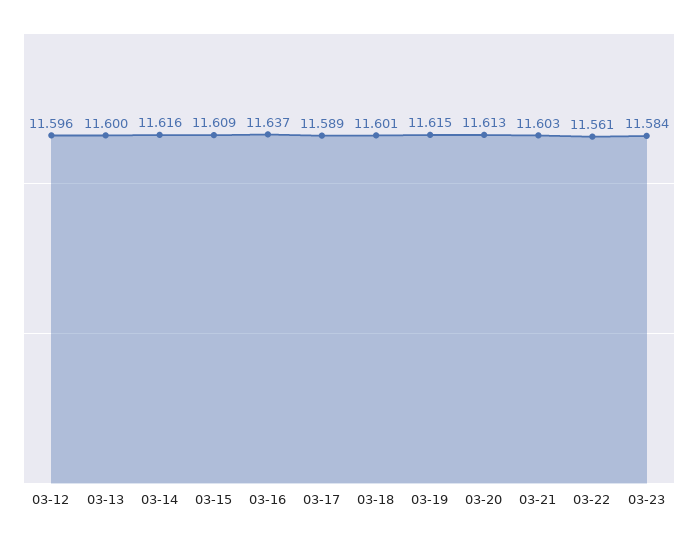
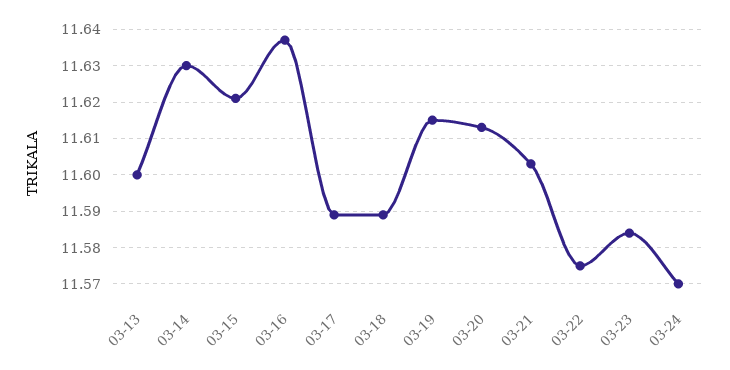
03-12: 11.596 -> none
03-14: 11.616 -> 11.63
03-15: 11.609 -> 11.62
03-18: 11.601 -> 11.59
03-22: 11.561 -> 11.575
03-24: none -> 11.57

